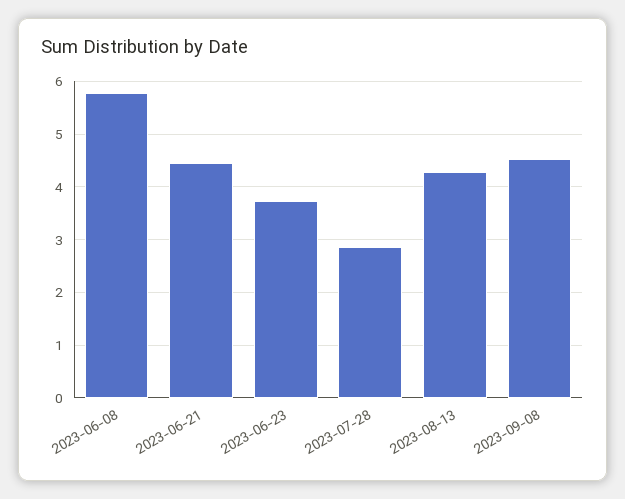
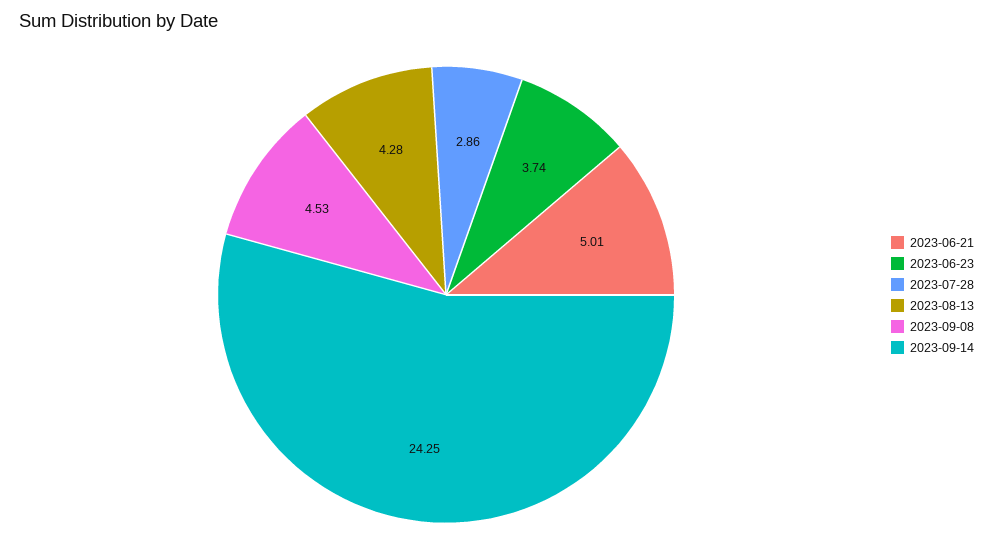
2023-06-08: 5.8 -> none
2023-06-21: 4.4 -> 5.01
2023-09-14: none -> 24.25

